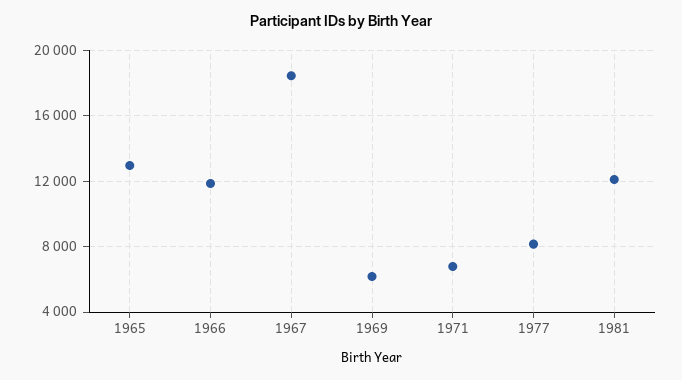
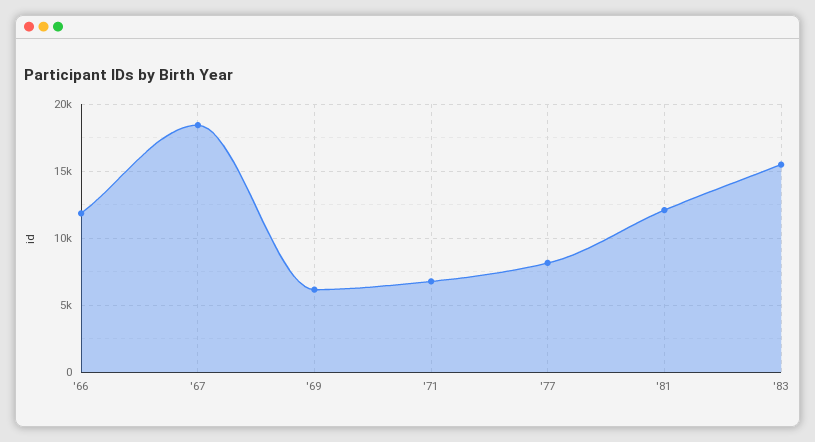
1965: 13000 -> none
'83: none -> 15500

